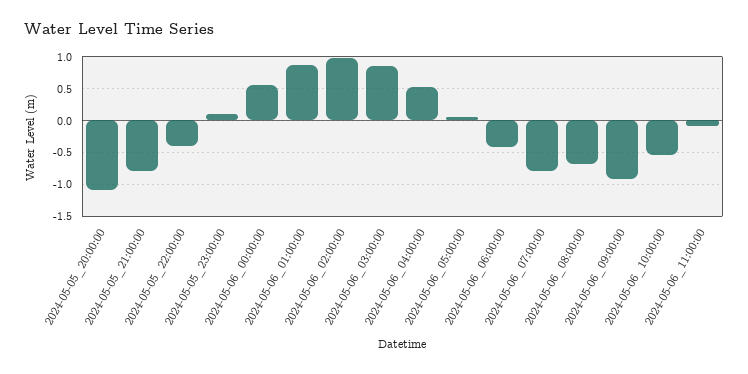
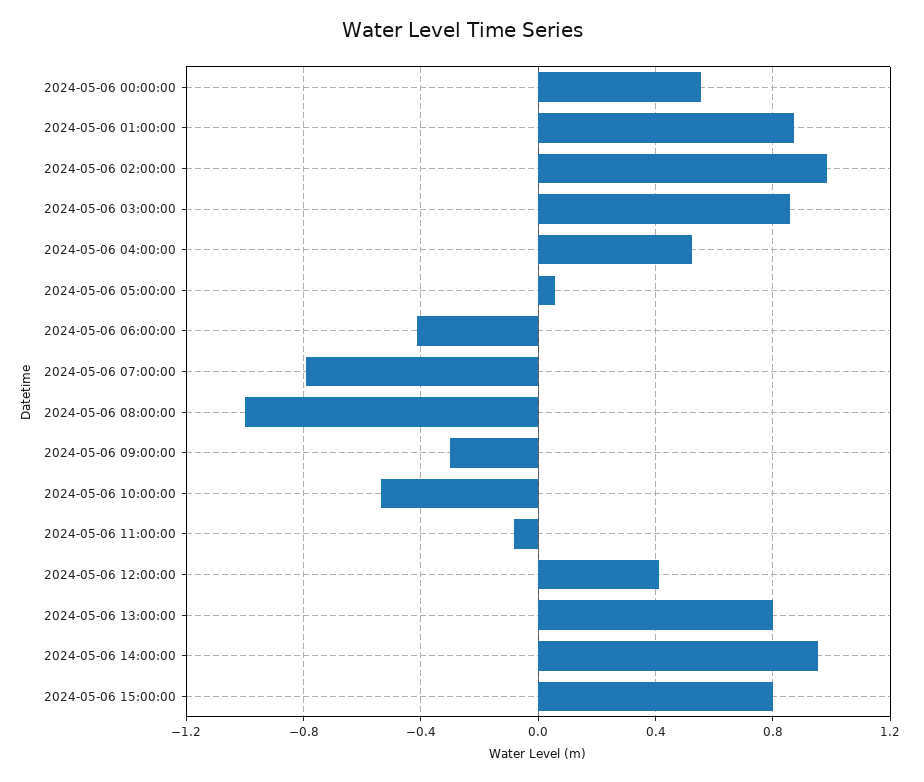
2024-05-05_20:00:00: -1.1 -> none
2024-05-05_21:00:00: -0.8 -> none
2024-05-05_22:00:00: -0.4 -> none
2024-05-05_23:00:00: 0.1 -> none
2024-05-06_08:00:00: -0.7 -> -1
2024-05-06_09:00:00: -0.9 -> -0.3
2024-05-06 12:00:00: none -> 0.4
2024-05-06 13:00:00: none -> 0.8
2024-05-06 14:00:00: none -> 0.95
2024-05-06 15:00:00: none -> 0.8

